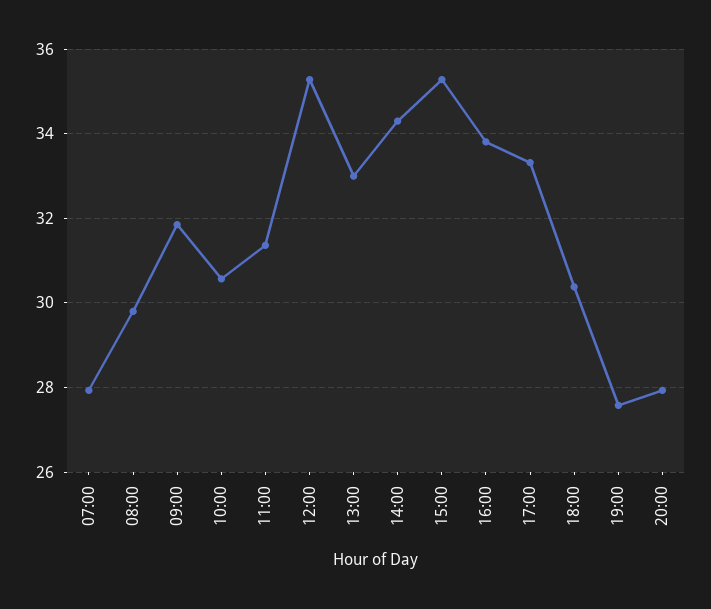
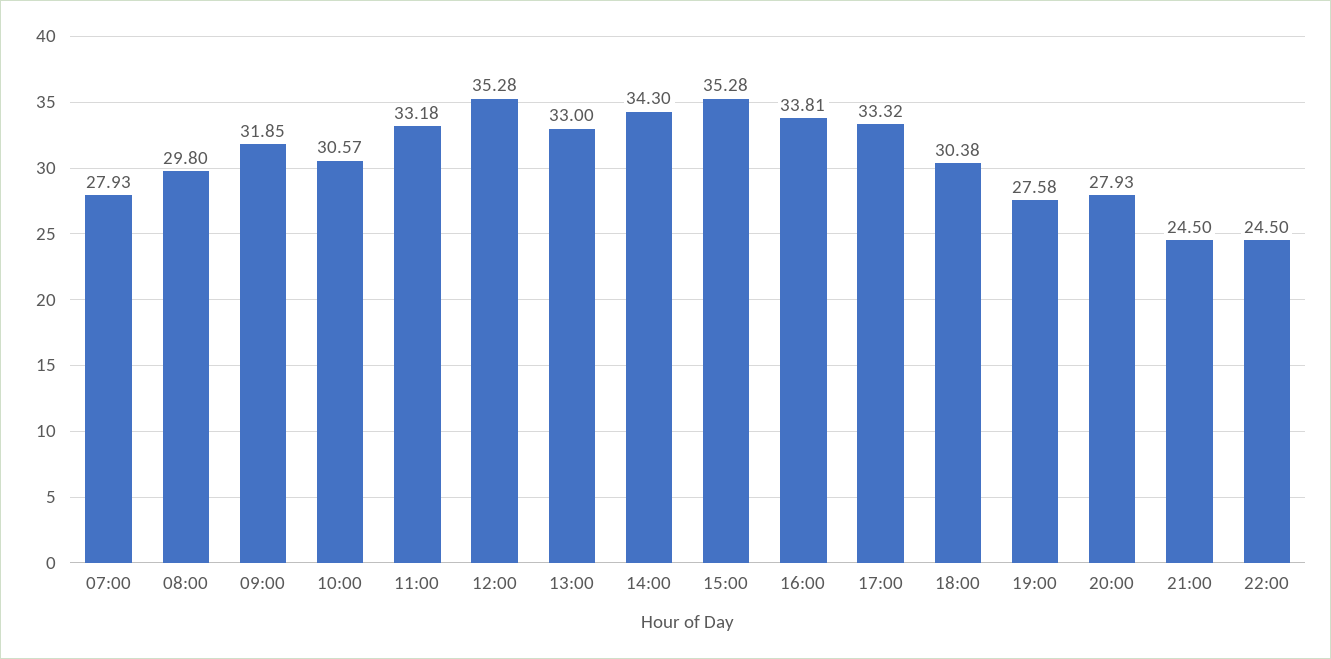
11:00: 31.4 -> 33.18
21:00: none -> 24.5
22:00: none -> 24.5

